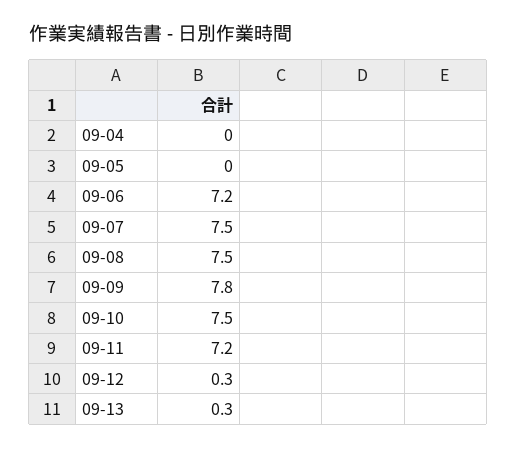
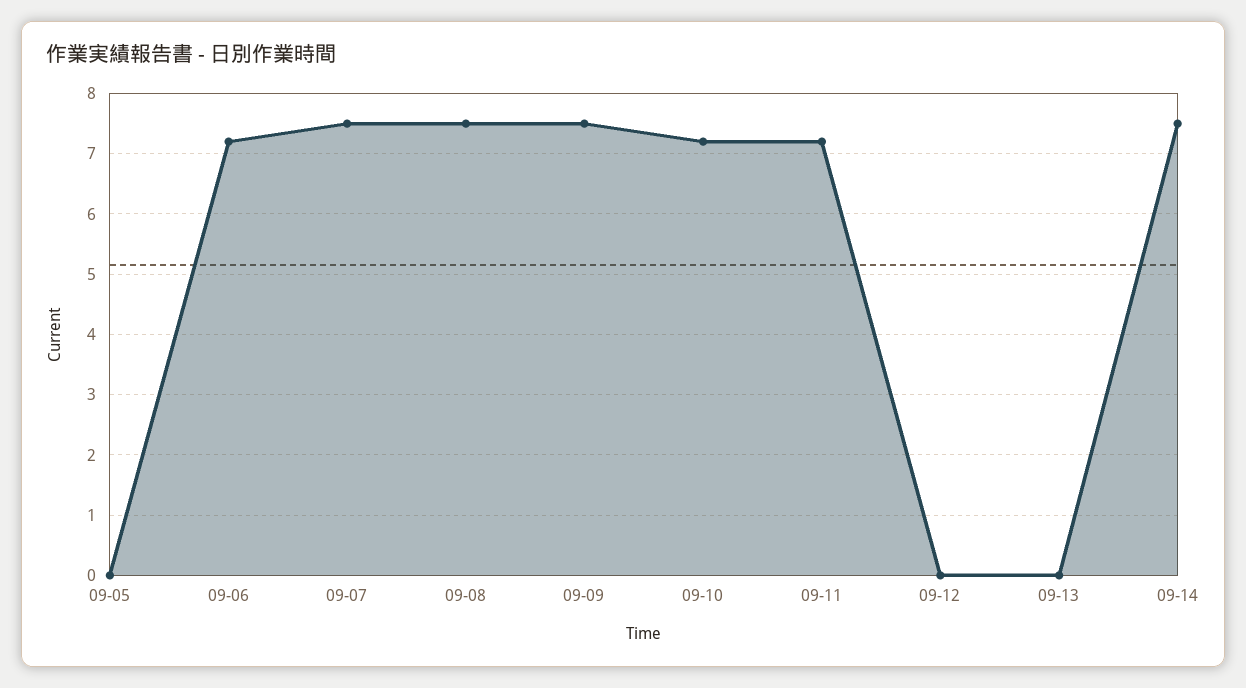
09-04: 0 -> none
09-09: 7.8 -> 7.5
09-10: 7.5 -> 7.2
09-12: 0.3 -> 0
09-13: 0.3 -> 0
09-14: none -> 7.5

